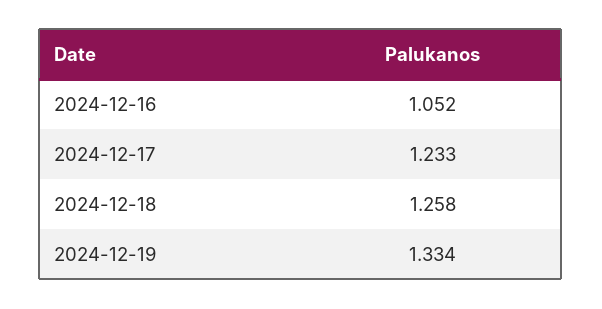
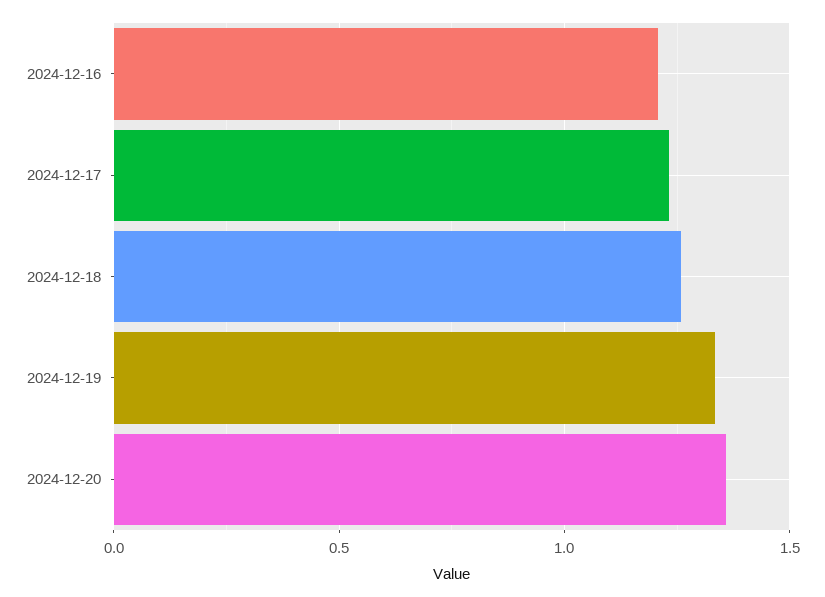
2024-12-16: 1.052 -> 1.2
2024-12-20: none -> 1.35

